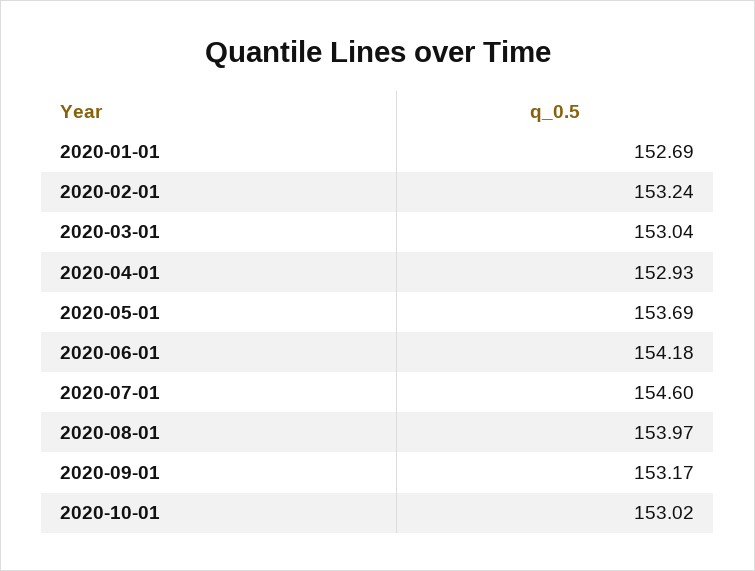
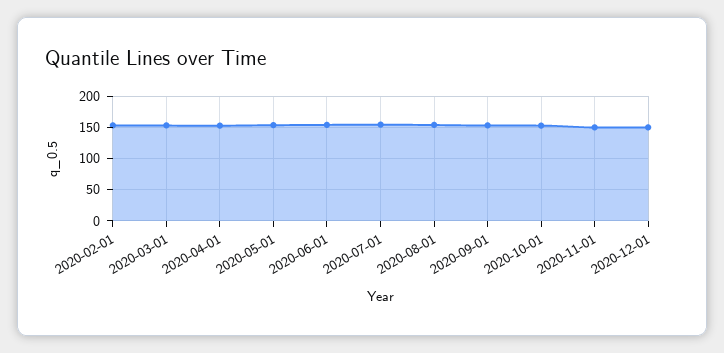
2020-01-01: 152.69 -> none
2020-11-01: none -> 150
2020-12-01: none -> 150

